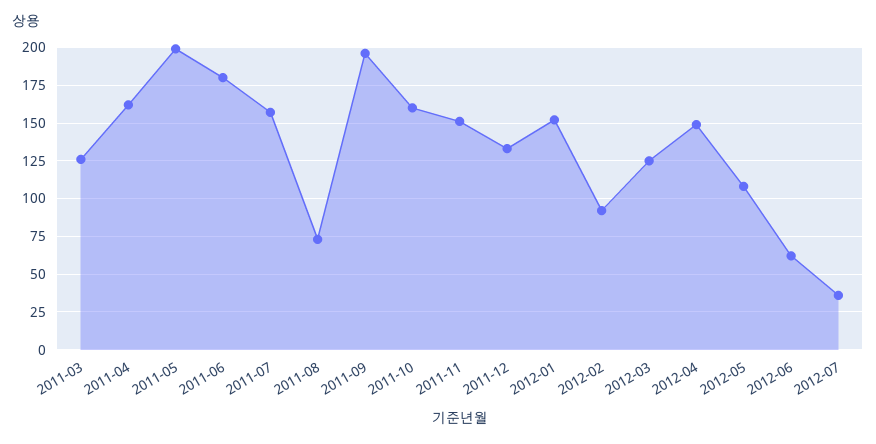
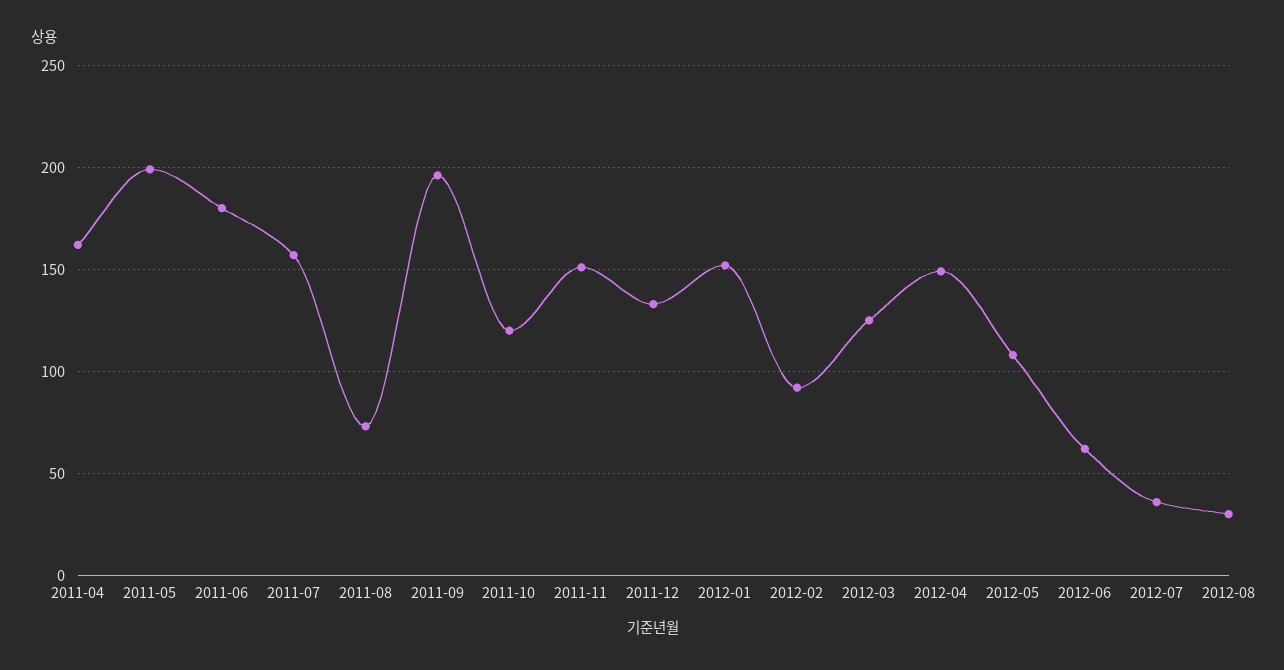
2011-03: 125 -> none
2011-10: 160 -> 120
2012-08: none -> 30

